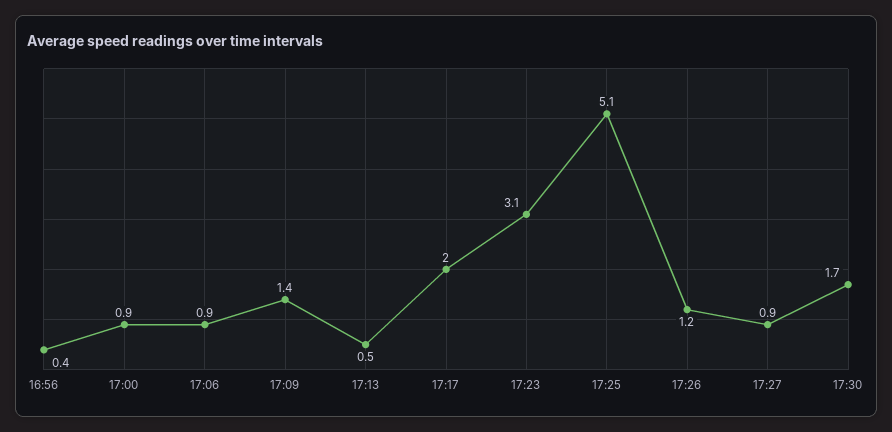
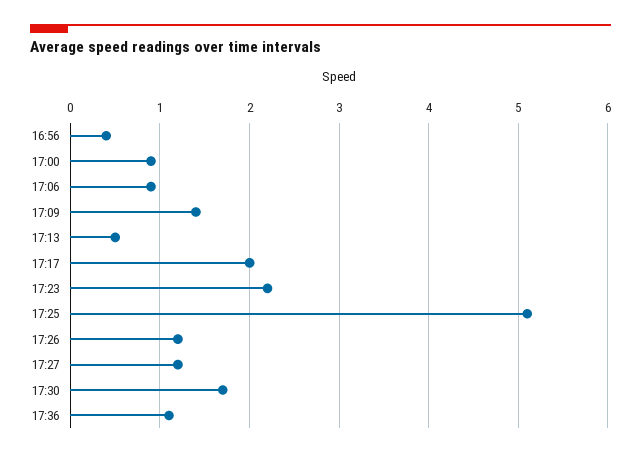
17:23: 3.1 -> 2.2
17:27: 0.9 -> 1.2
17:36: none -> 1.1

